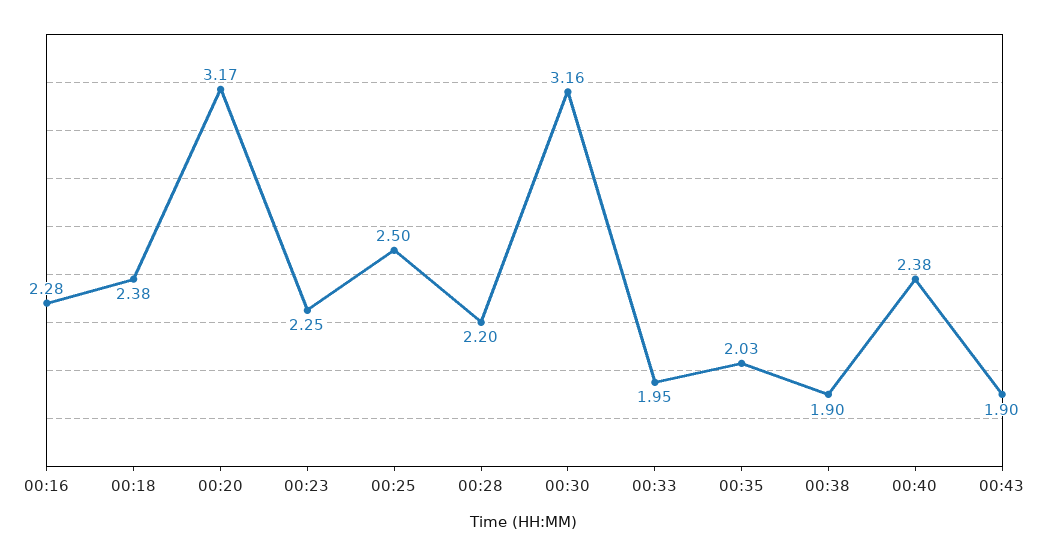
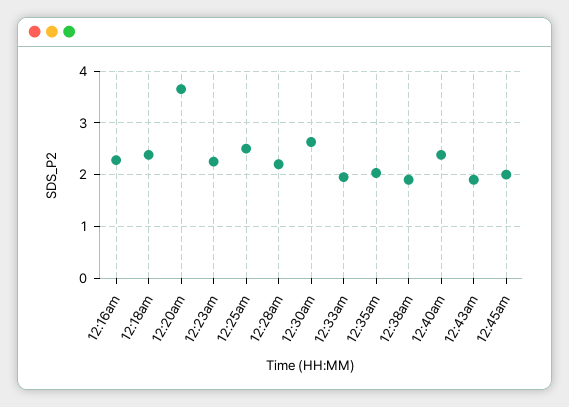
00:20: 3.17 -> 3.6
00:30: 3.16 -> 2.6
12:45am: none -> 2

